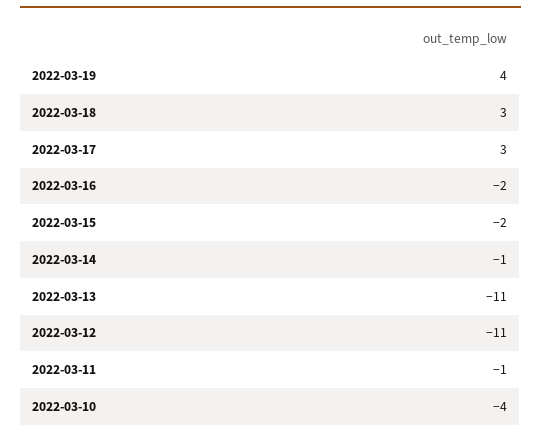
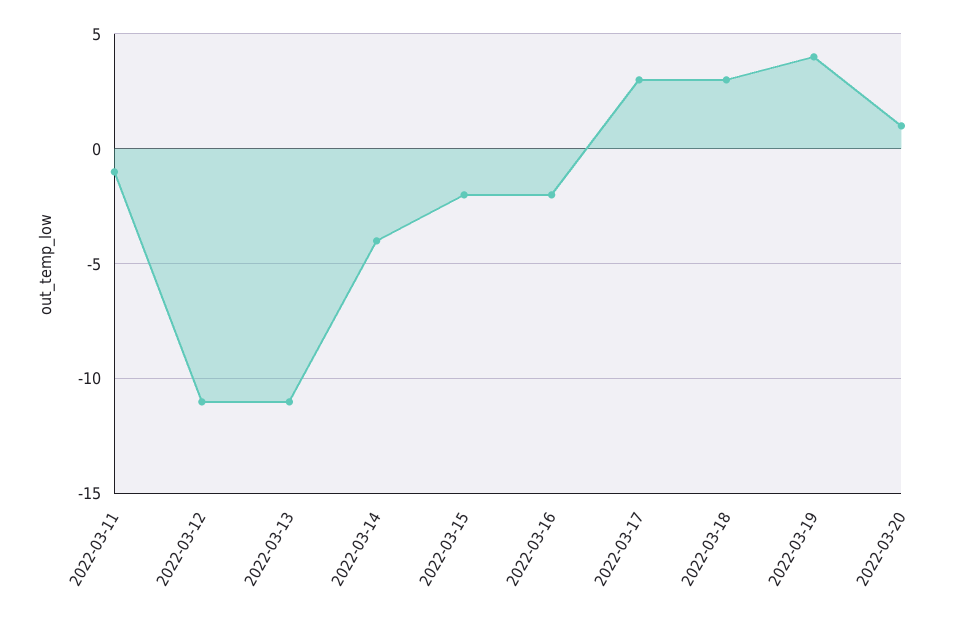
2022-03-14: -1 -> -4
2022-03-10: -4 -> none
2022-03-20: none -> 1

